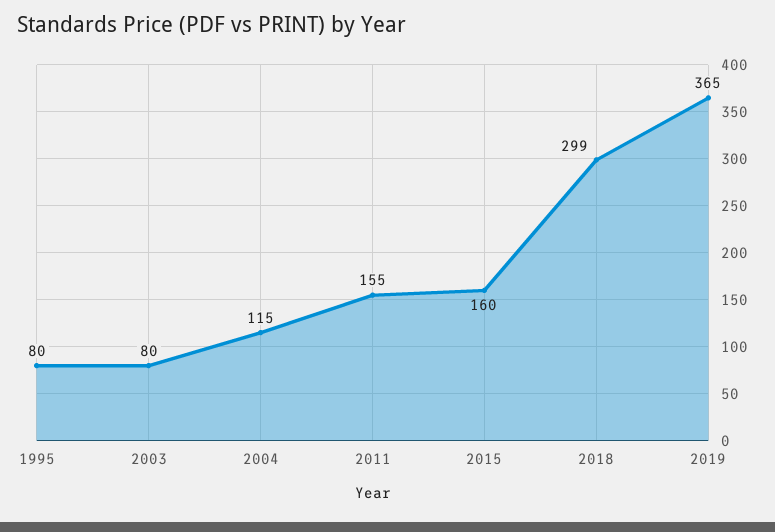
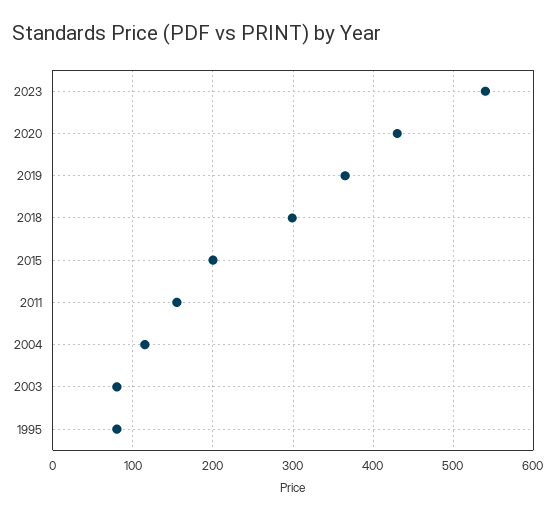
2015: 160 -> 200
2023: none -> 540
2020: none -> 430

